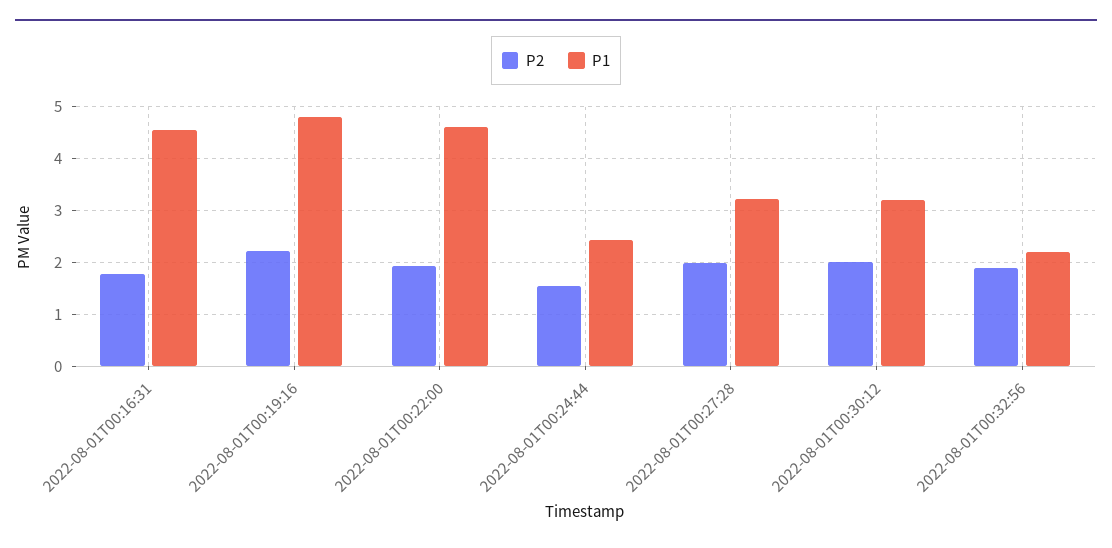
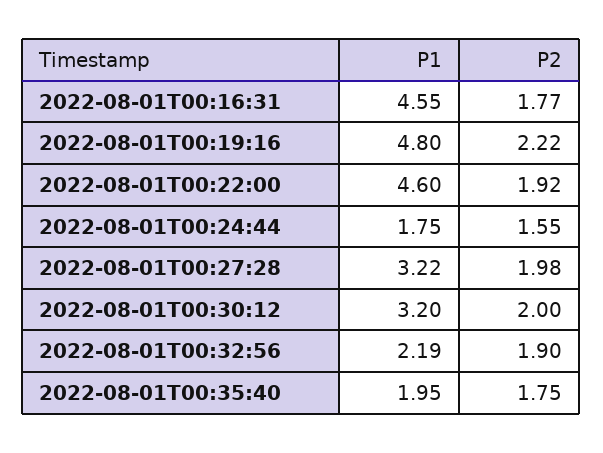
P1, 2022-08-01T00:24:44: 2.4 -> 1.75
P1, 2022-08-01T00:35:40: none -> 1.95
P2, 2022-08-01T00:35:40: none -> 1.75

